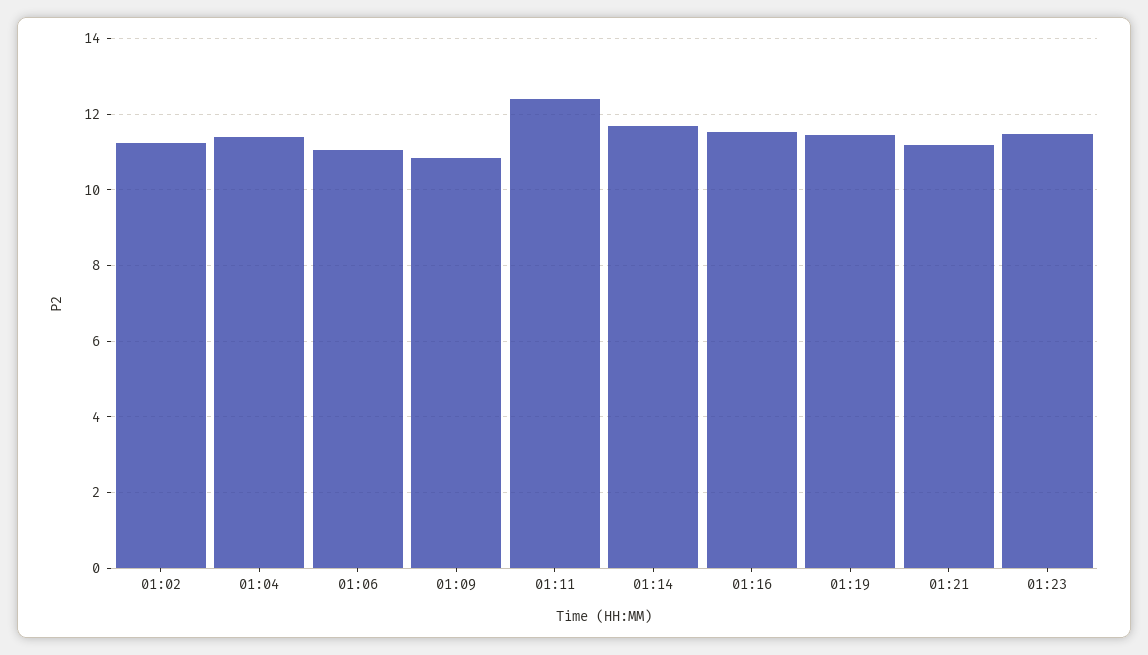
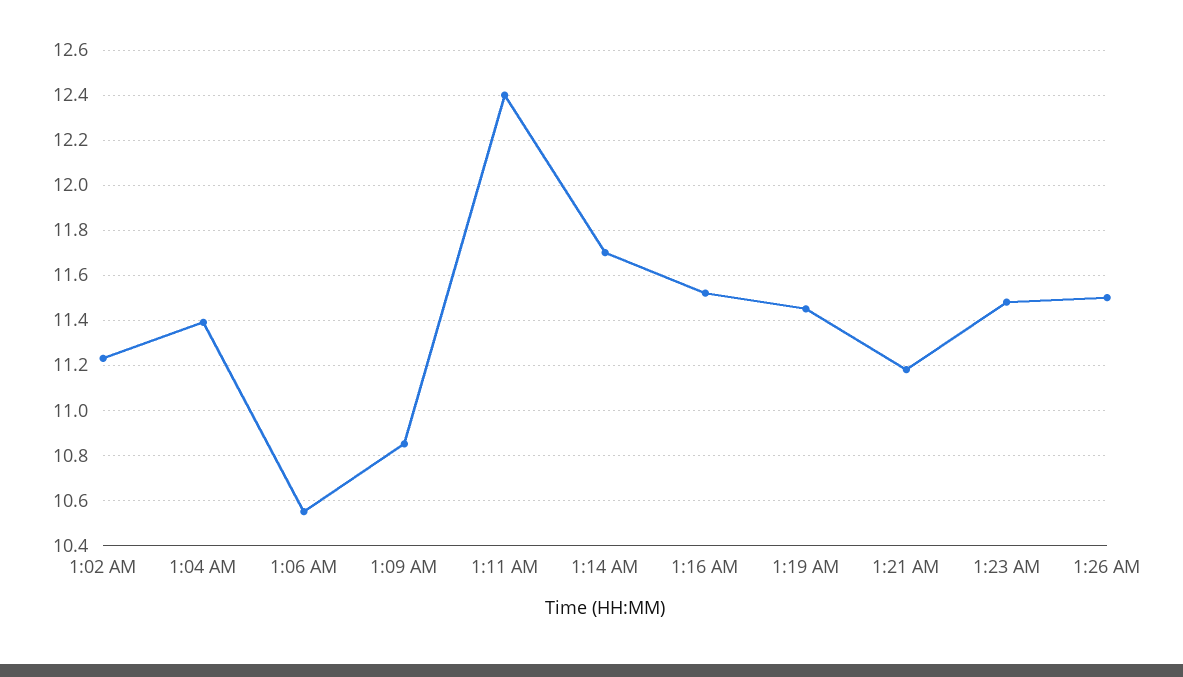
01:06: 11 -> 10.55
1:26 AM: none -> 11.5

